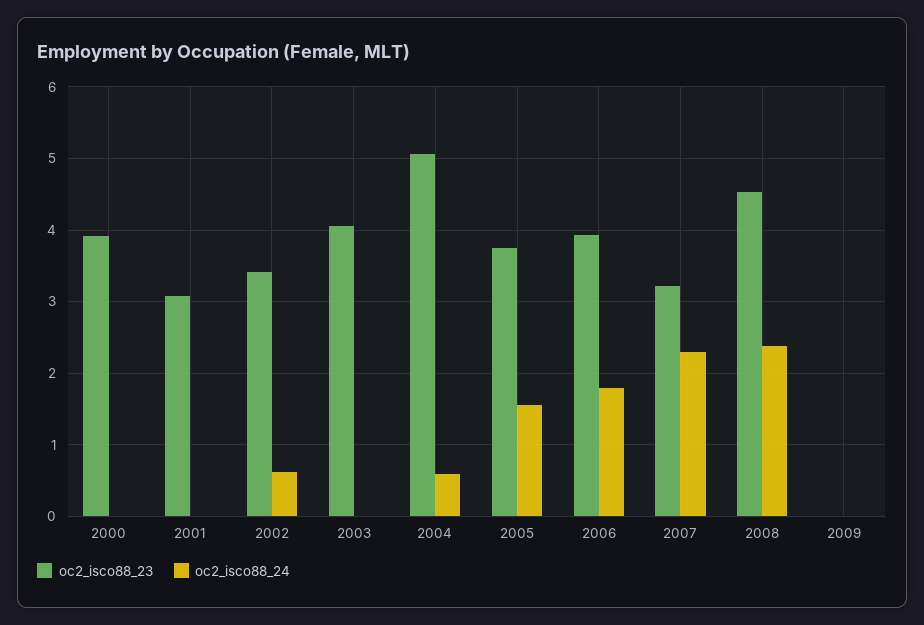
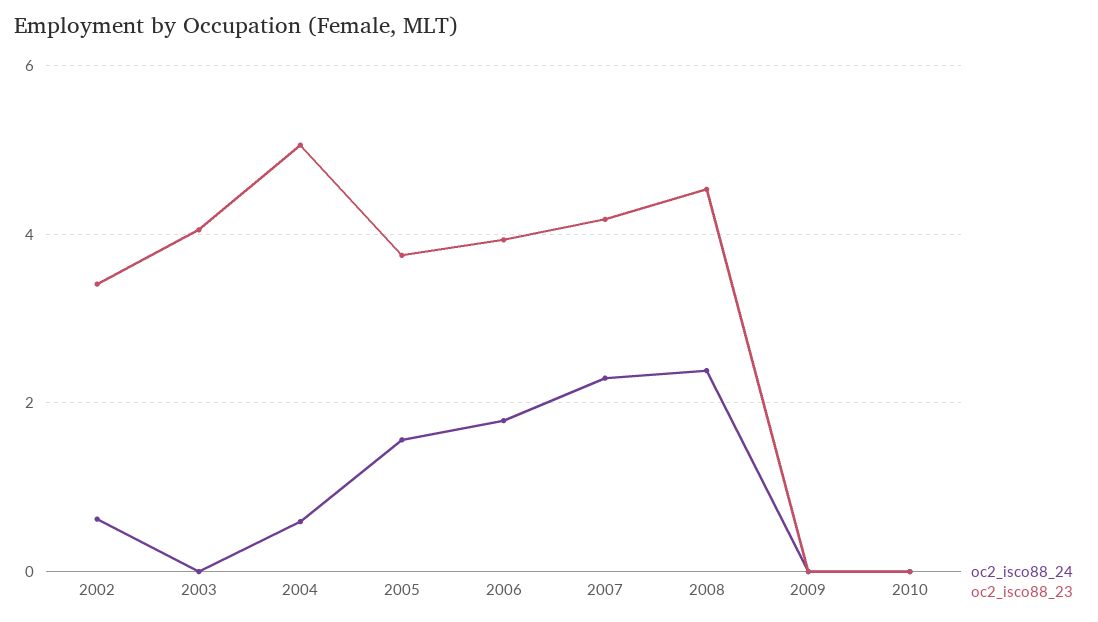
oc2_isco88_23, 2000: 3.9 -> none
oc2_isco88_24, 2000: 0 -> none
oc2_isco88_23, 2001: 3.1 -> none
oc2_isco88_24, 2001: 0 -> none
oc2_isco88_23, 2007: 3.2 -> 4.2
oc2_isco88_24, 2010: none -> 0
oc2_isco88_23, 2010: none -> 0

